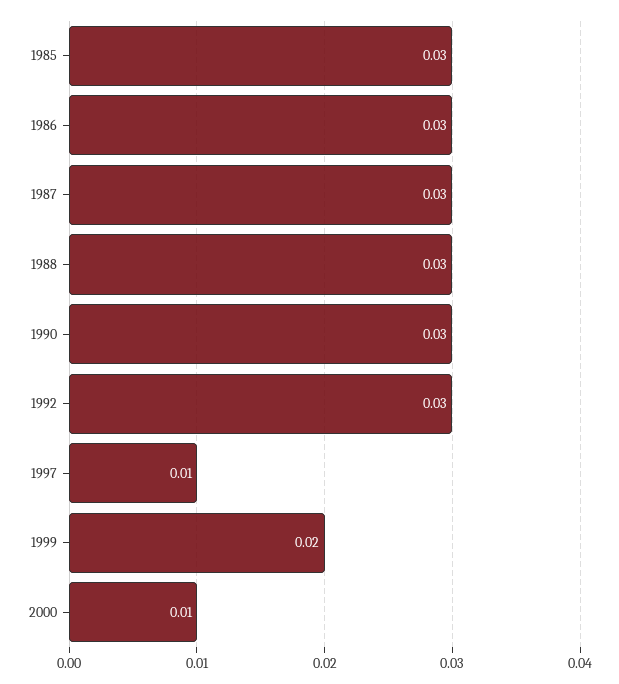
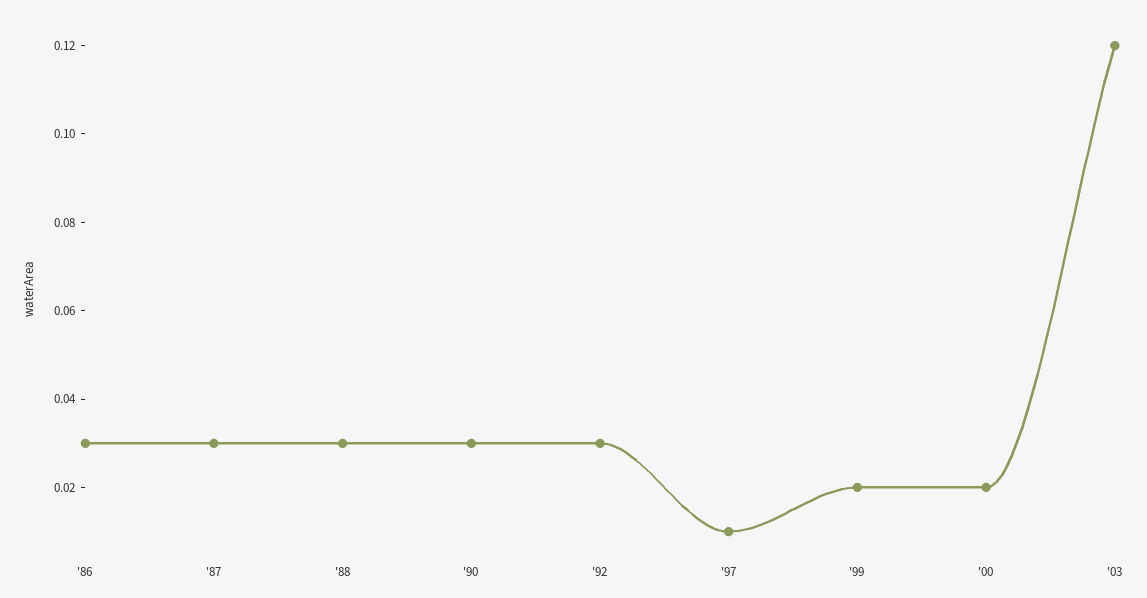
1985: 0.03 -> none
2000: 0.01 -> 0.02
'03: none -> 0.12

